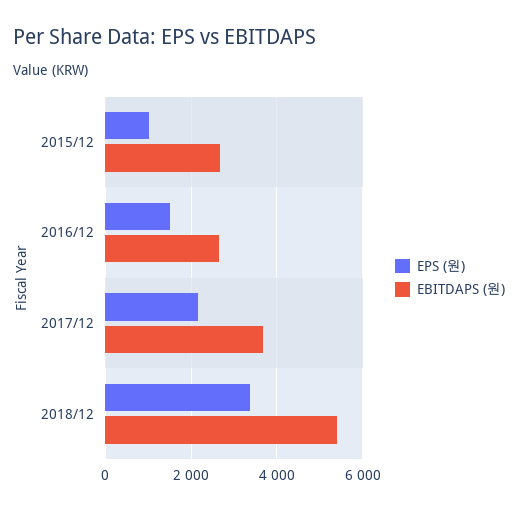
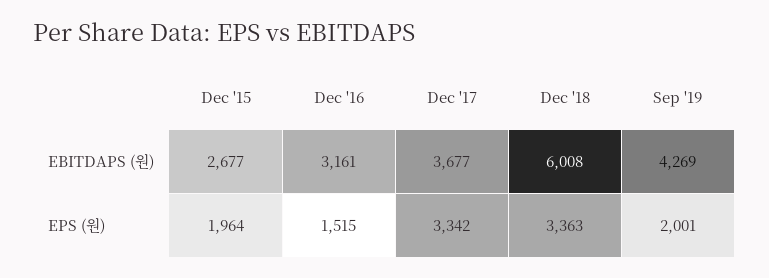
EPS (원), 2015/12: 1000 -> 1964
EBITDAPS (원), 2016/12: 2600 -> 3161
EPS (원), 2017/12: 2200 -> 3342
EBITDAPS (원), 2018/12: 5400 -> 6008
EBITDAPS (원), Sep '19: none -> 4269
EPS (원), Sep '19: none -> 2001

